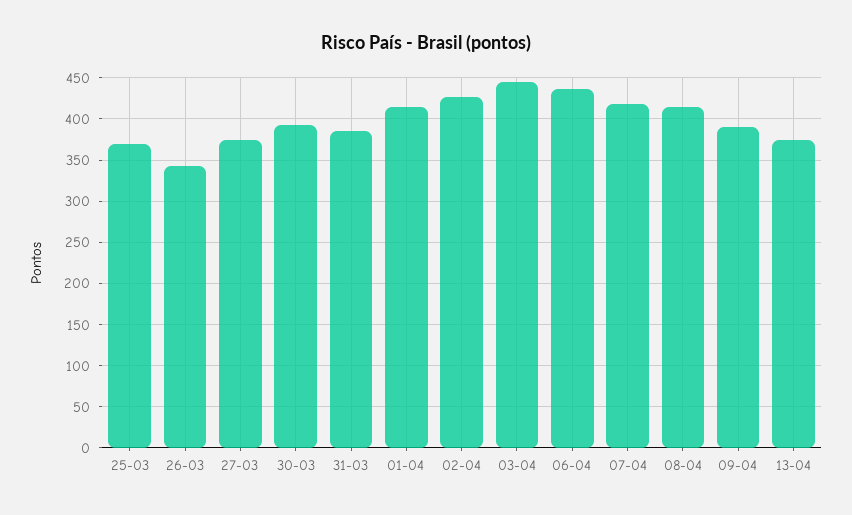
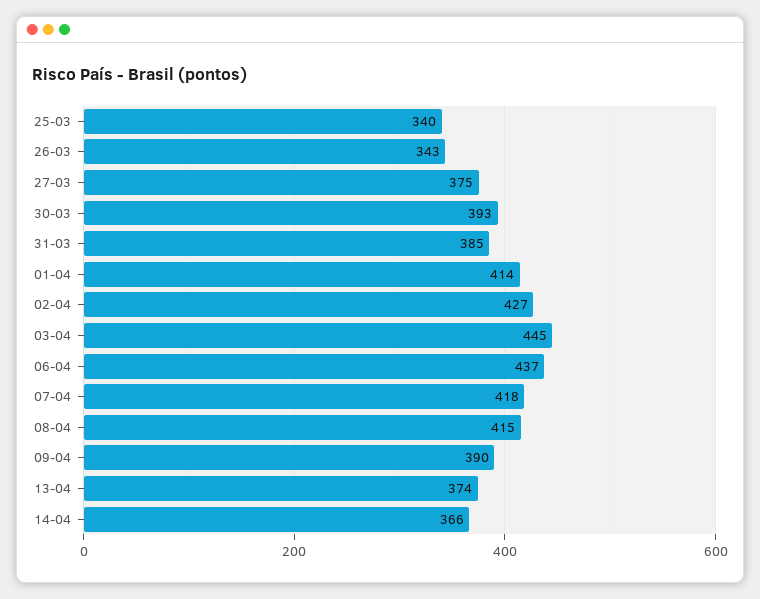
25-03: 370 -> 340
14-04: none -> 366

